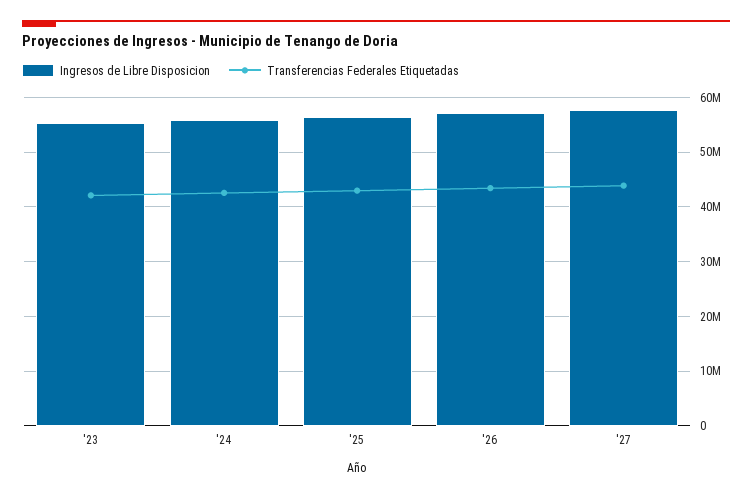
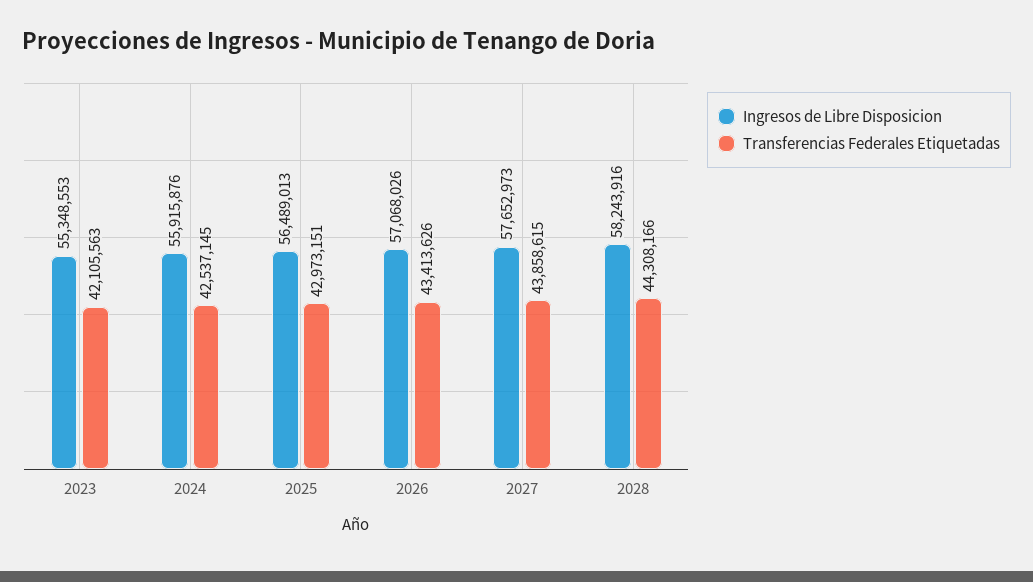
Ingresos de Libre Disposicion, 2028: none -> 58243916
Transferencias Federales Etiquetadas, 2028: none -> 44308166

